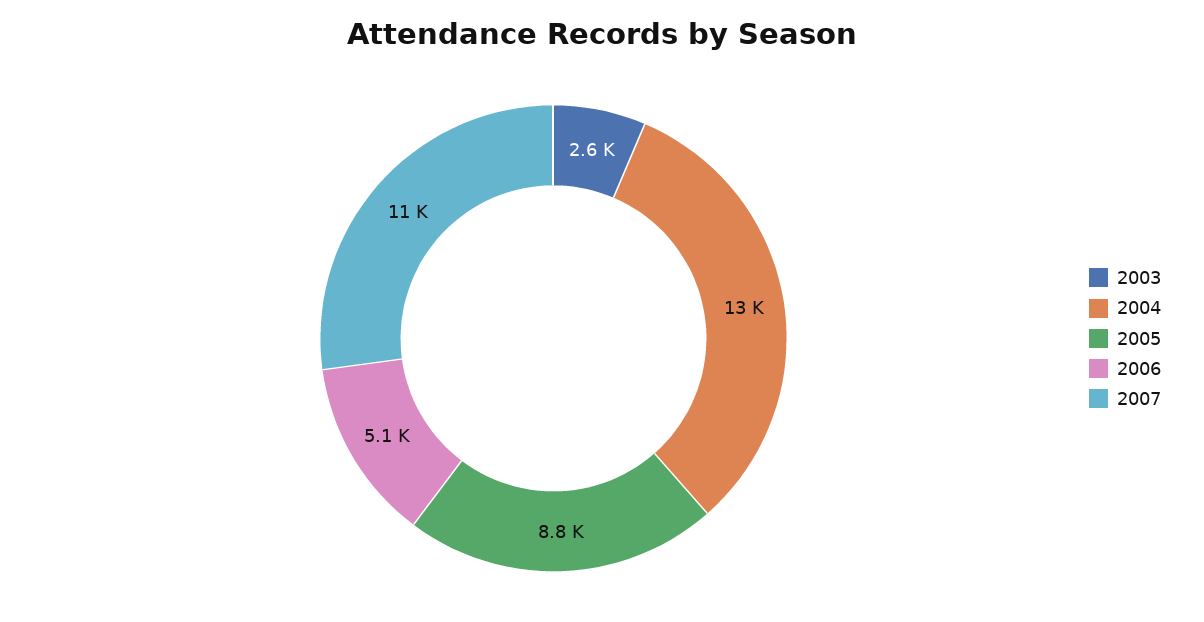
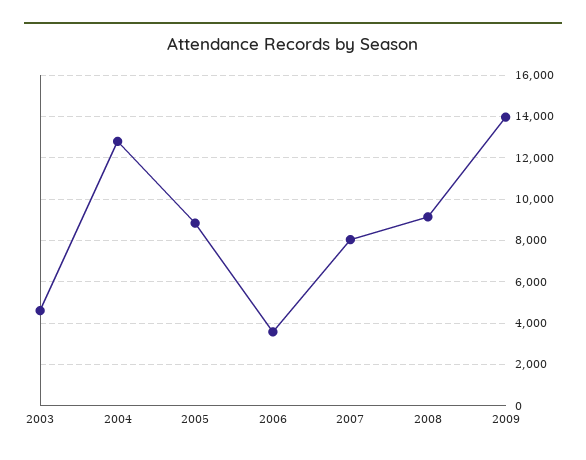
2003: 2600 -> 4500
2006: 5100 -> 3500
2007: 11000 -> 8000
2008: none -> 9000
2009: none -> 14000

